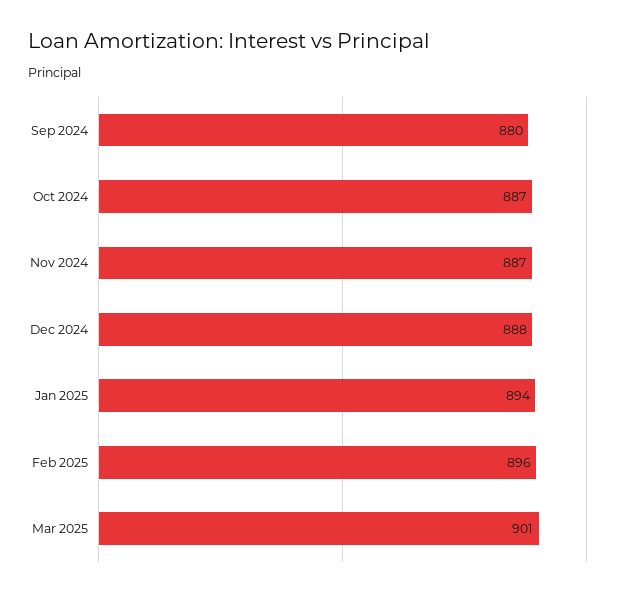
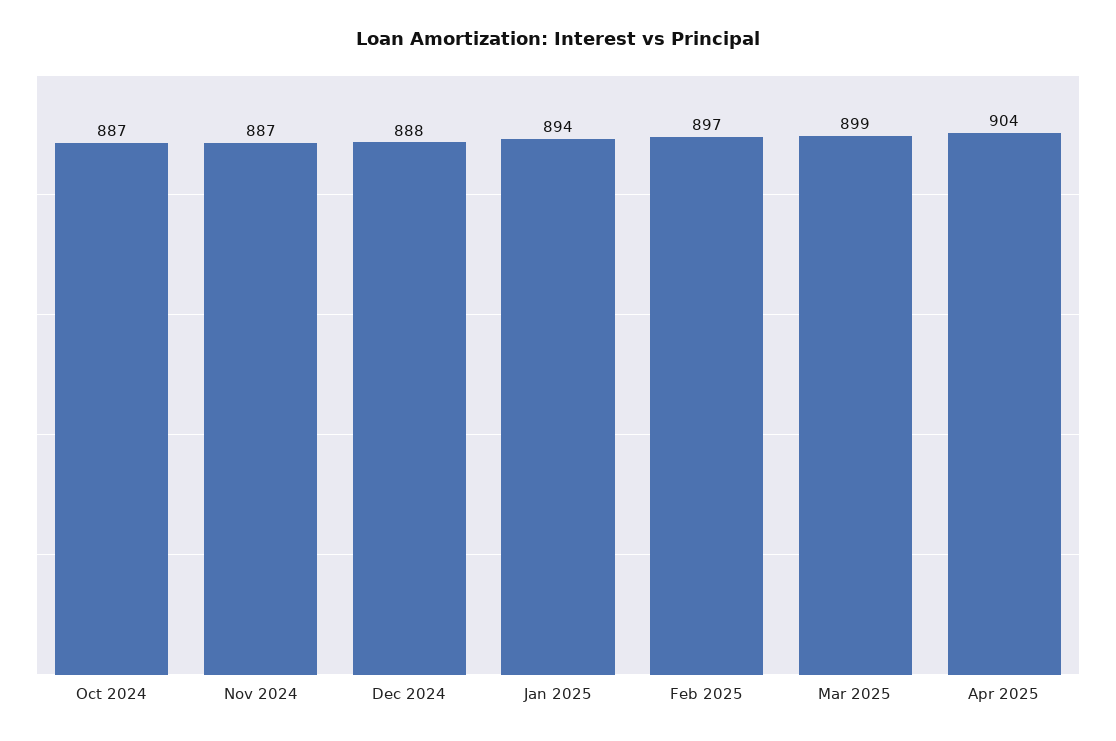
Sep 2024: 880 -> none
Feb 2025: 896 -> 897
Mar 2025: 901 -> 899
Apr 2025: none -> 904

